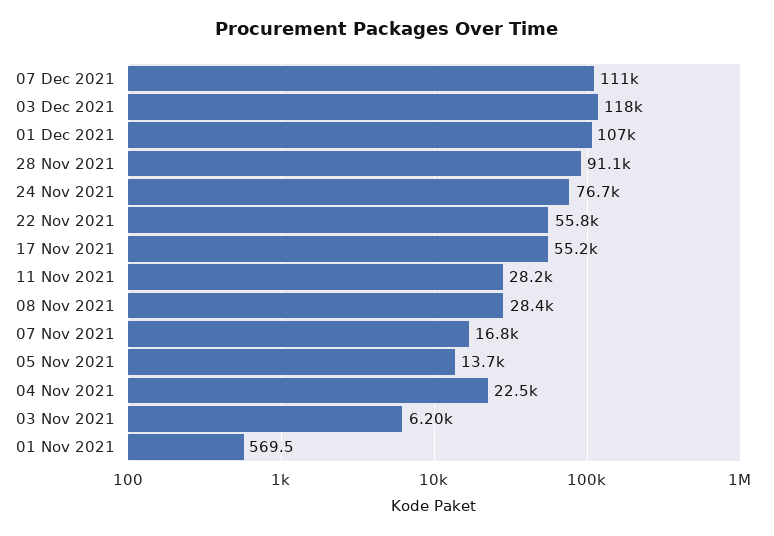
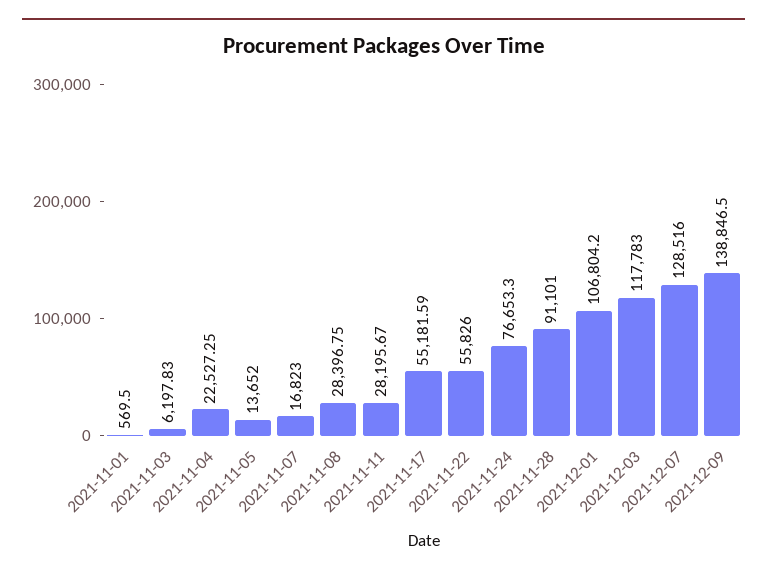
07 Dec 2021: 111000 -> 128516
2021-12-09: none -> 138846.5

